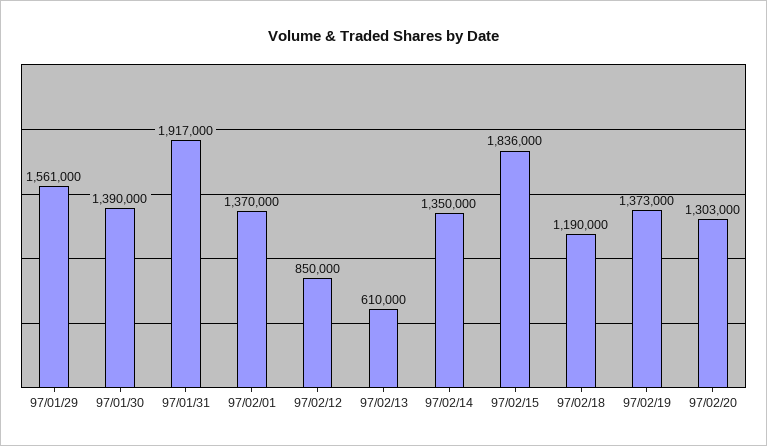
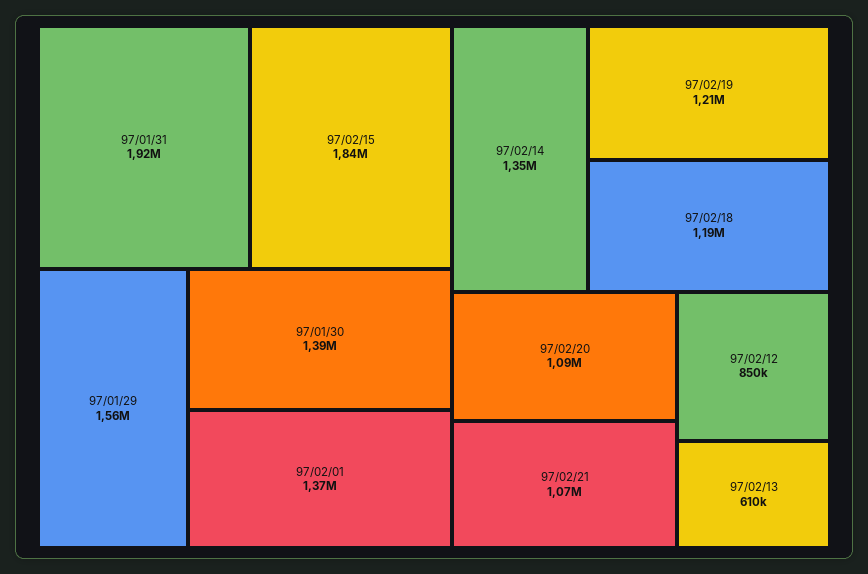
97/02/19: 1373000 -> 1210000
97/02/20: 1303000 -> 1090000
97/02/21: none -> 1070000

